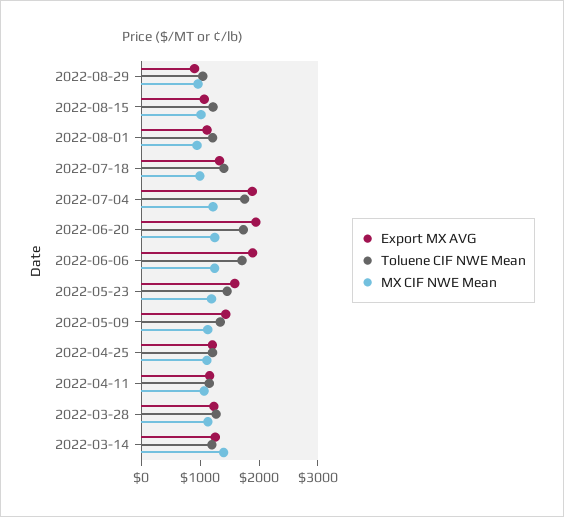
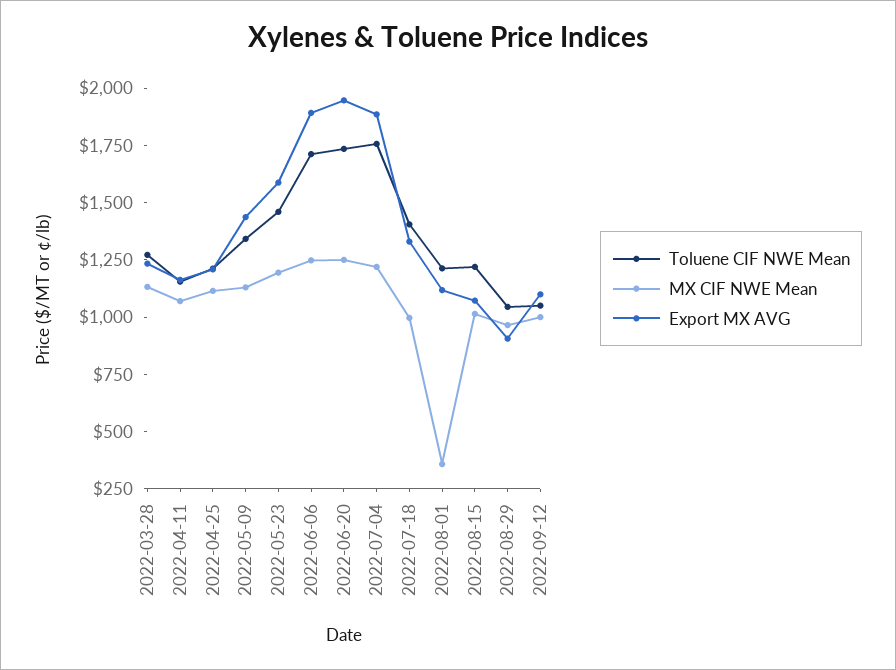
MX CIF NWE Mean, 2022-08-01: 1000 -> 350
Export MX AVG, 2022-03-14: 1200 -> none
Toluene CIF NWE Mean, 2022-03-14: 1200 -> none
MX CIF NWE Mean, 2022-03-14: 1400 -> none
Toluene CIF NWE Mean, 2022-09-12: none -> 1050
MX CIF NWE Mean, 2022-09-12: none -> 1000
Export MX AVG, 2022-09-12: none -> 1100

